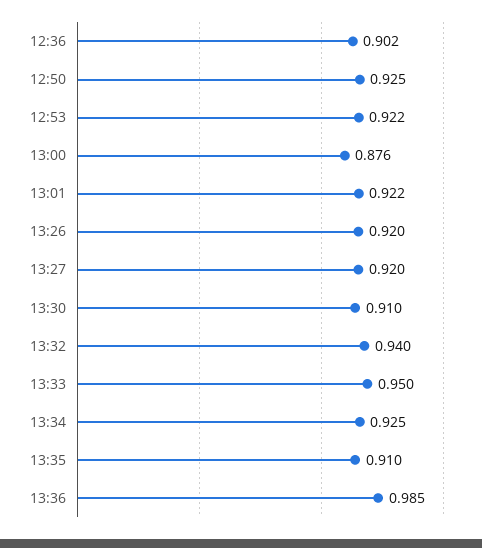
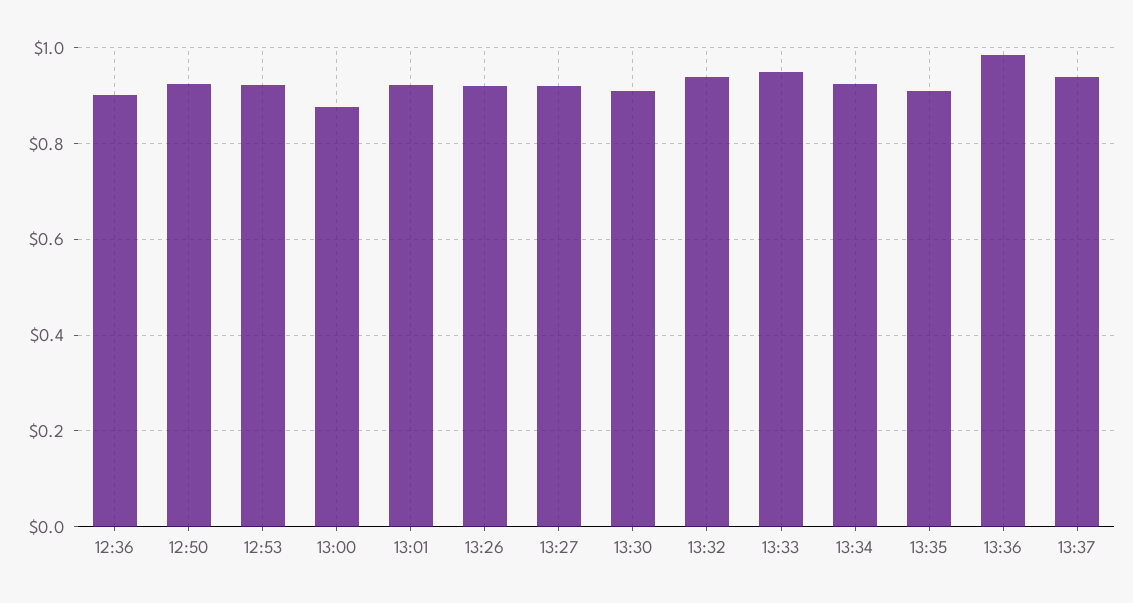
13:37: none -> 0.94

